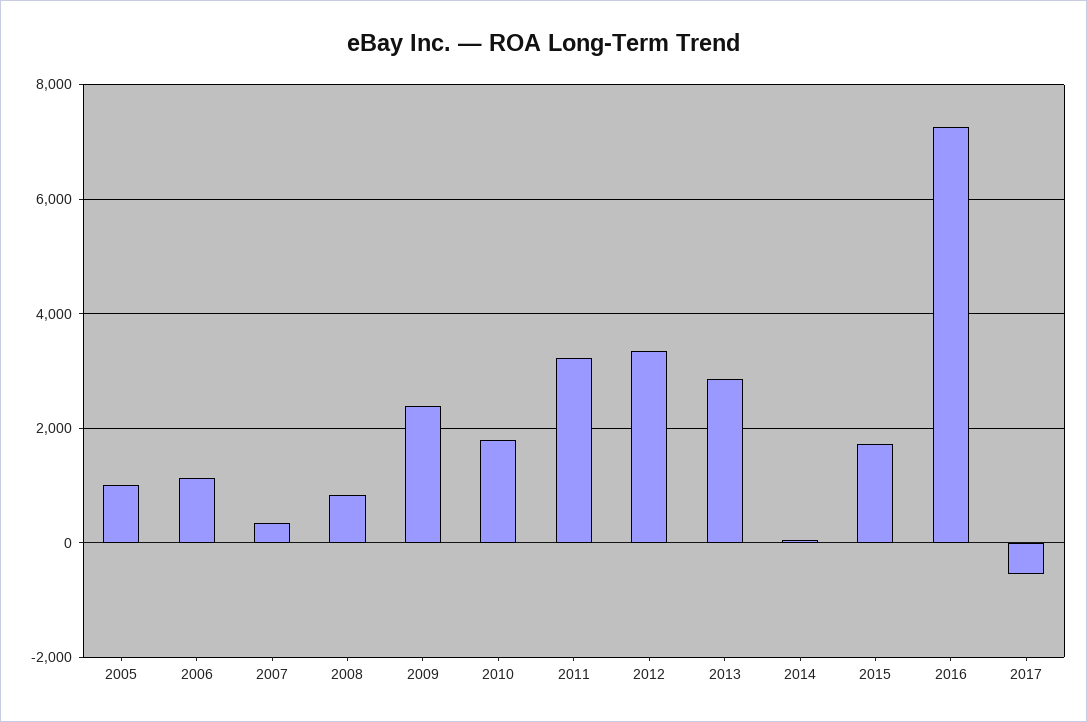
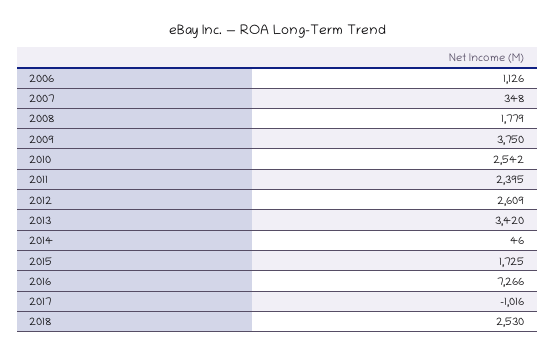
2005: 1000 -> none
2008: 800 -> 1779
2009: 2400 -> 3750
2010: 1800 -> 2542
2011: 3200 -> 2395
2012: 3400 -> 2609
2013: 2800 -> 3420
2017: -600 -> -1016
2018: none -> 2530

